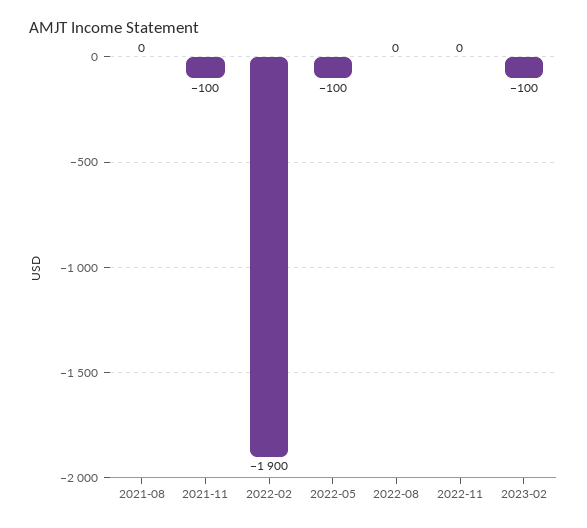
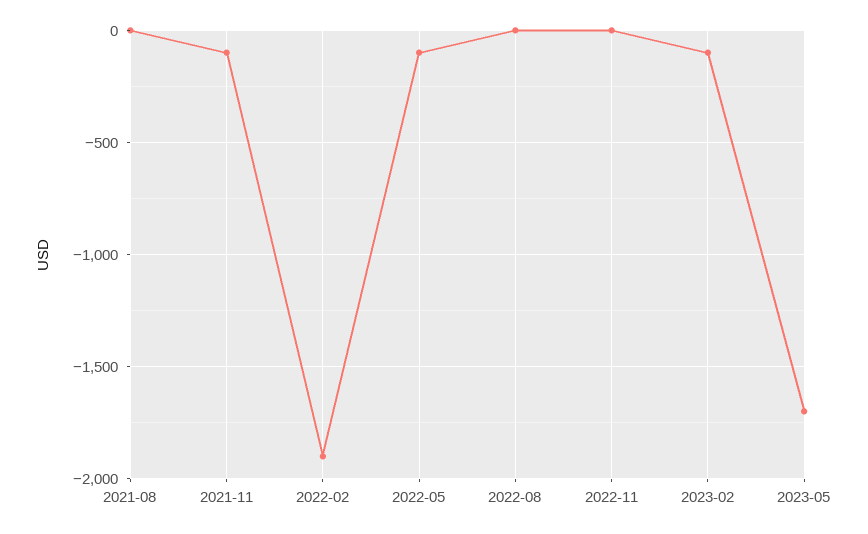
2023-05: none -> -1700

